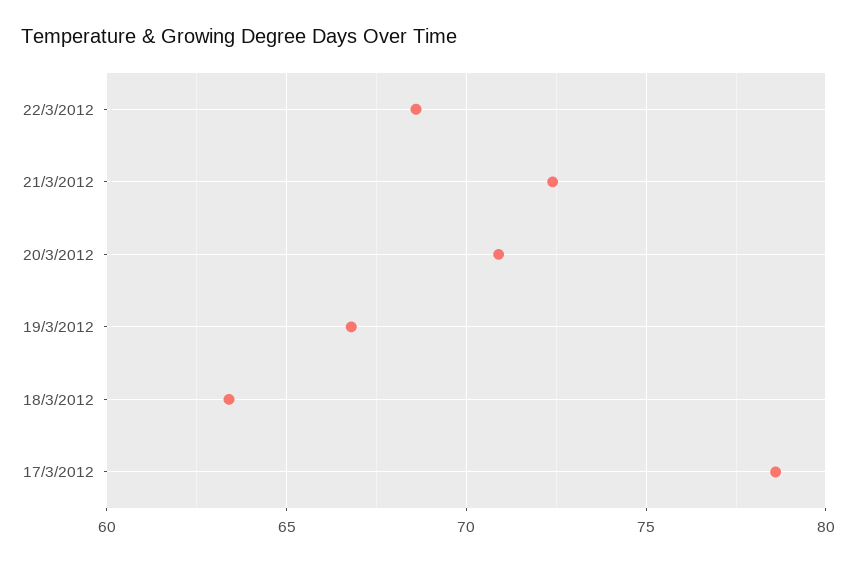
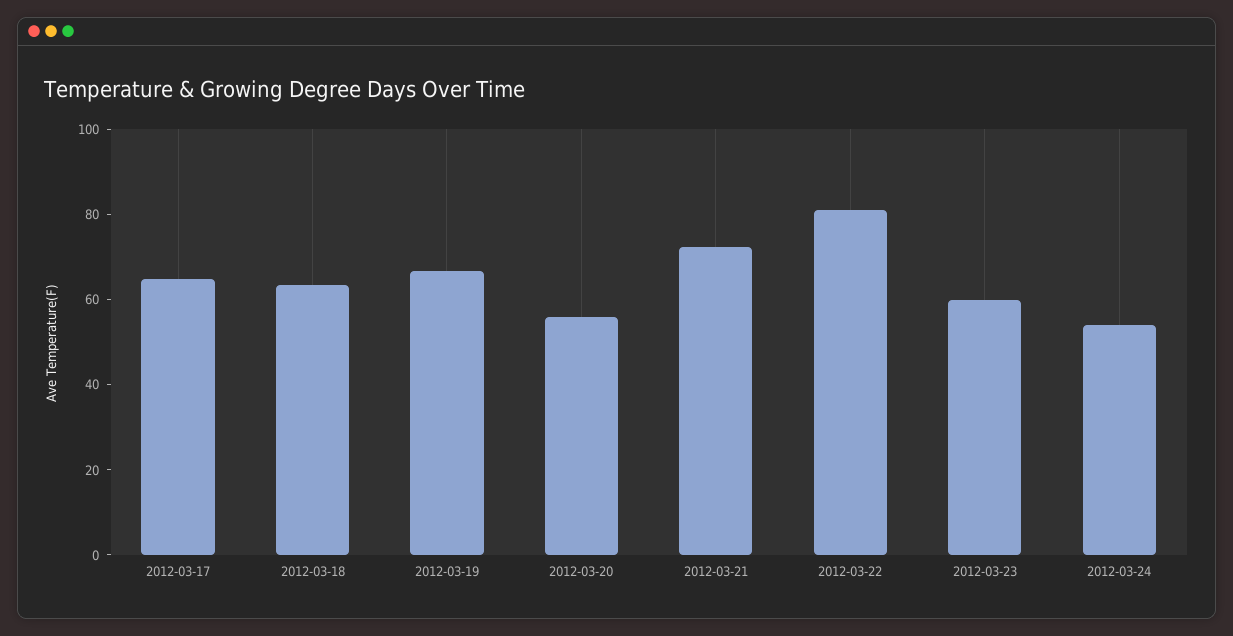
22/3/2012: 68.5 -> 80
20/3/2012: 71 -> 55
17/3/2012: 78.5 -> 65
2012-03-23: none -> 60
2012-03-24: none -> 55

